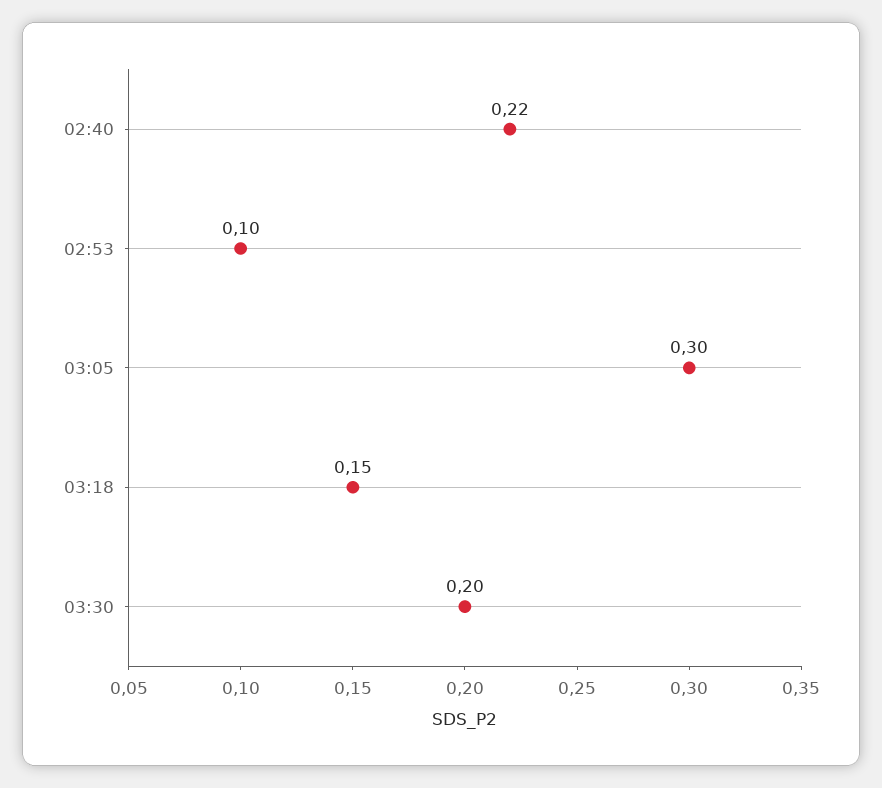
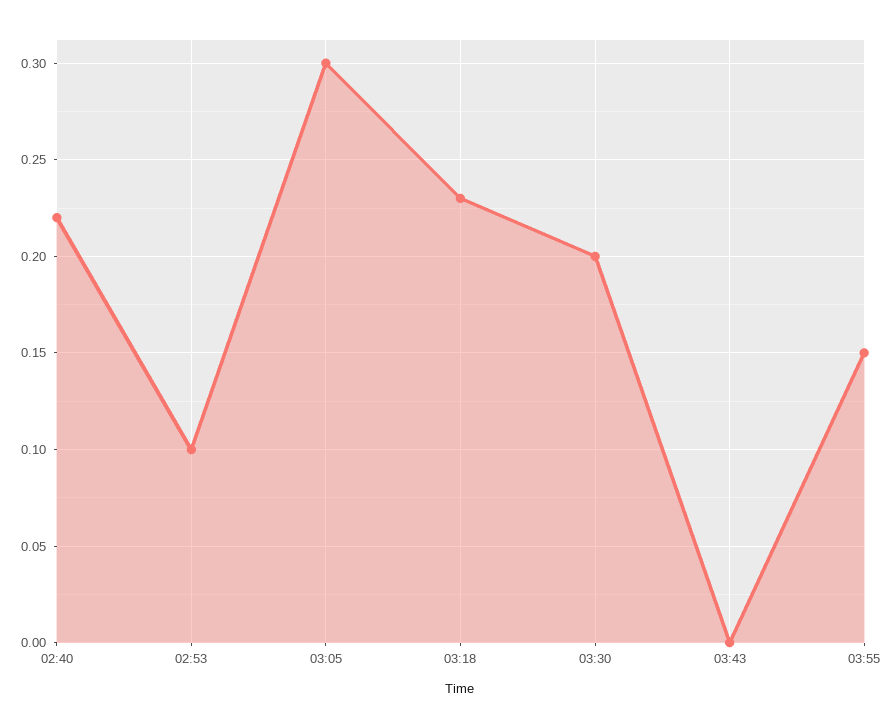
03:18: 0.15 -> 0.23
03:43: none -> 0
03:55: none -> 0.15

